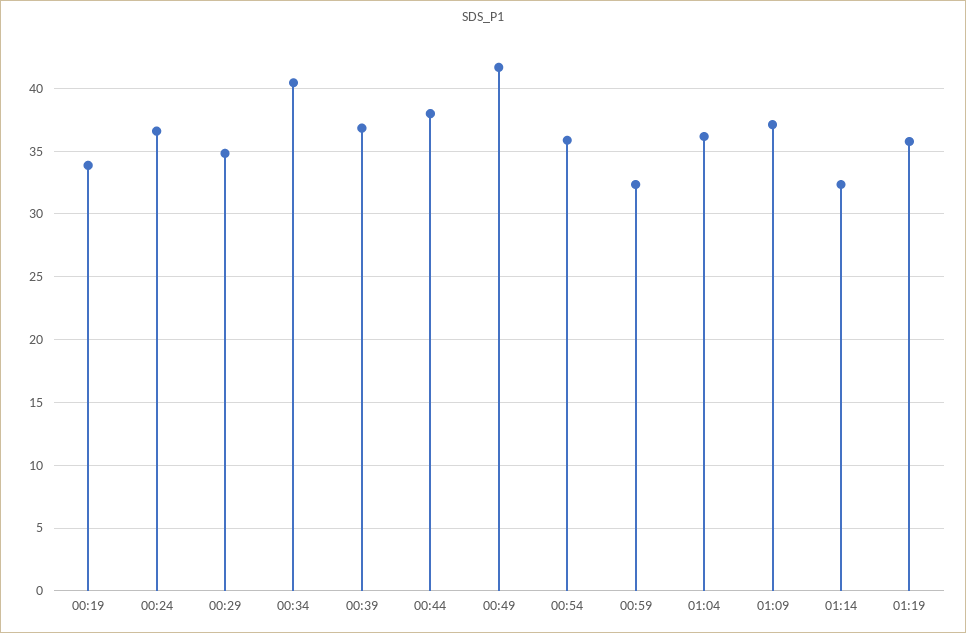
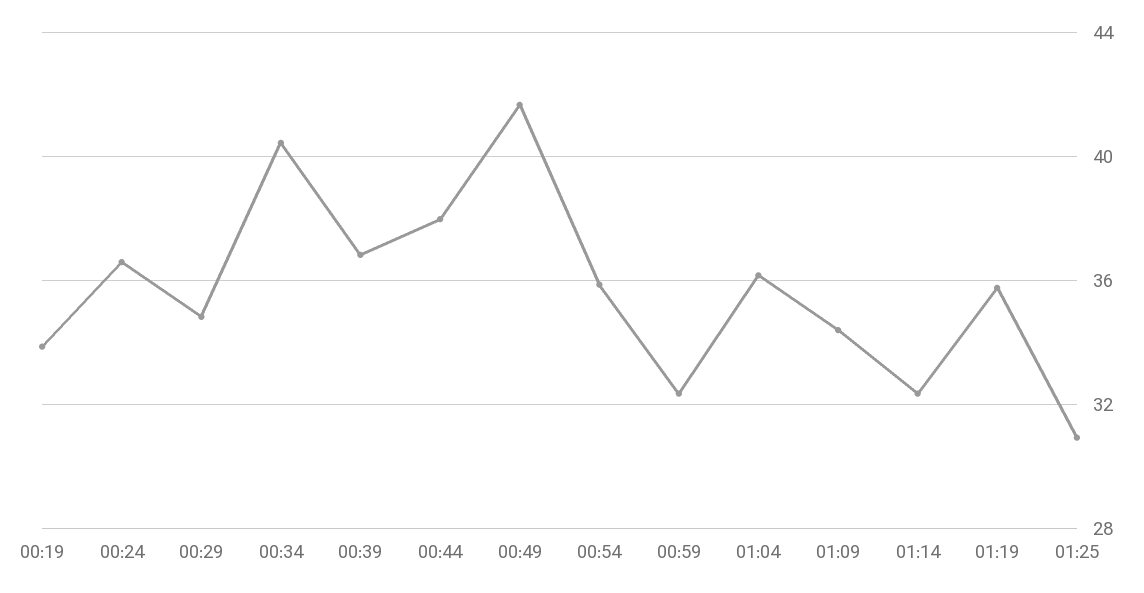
01:09: 37 -> 34.5
01:25: none -> 31

